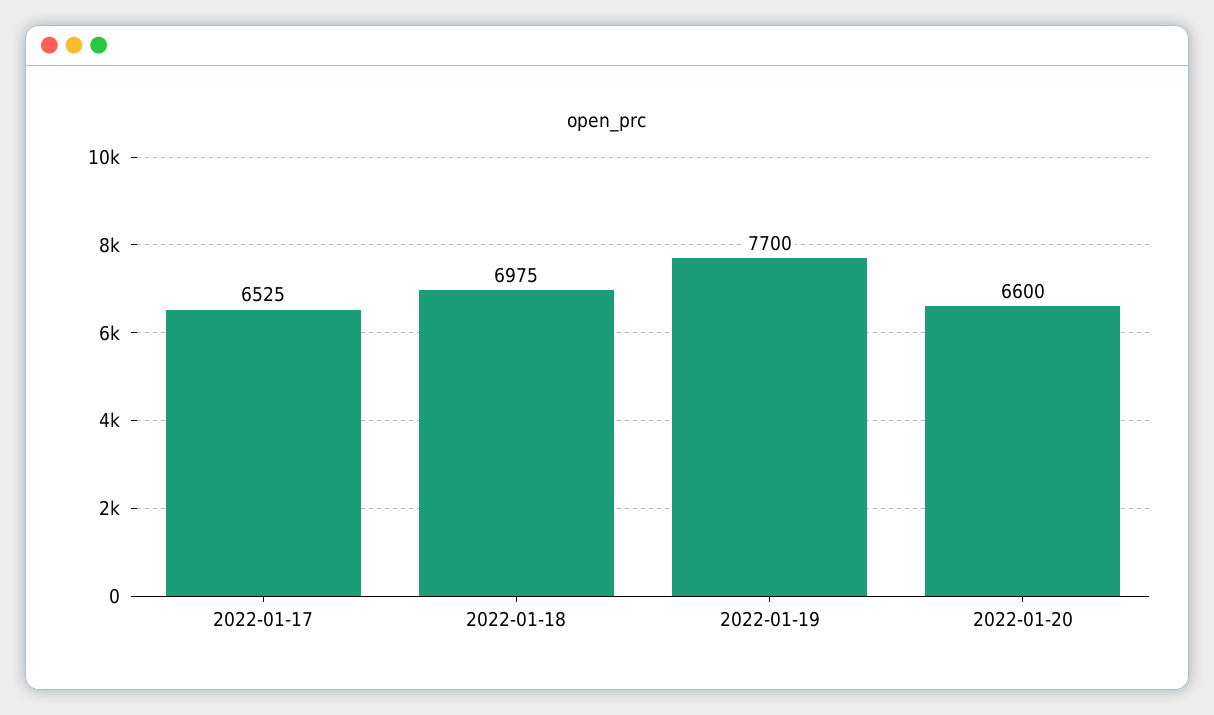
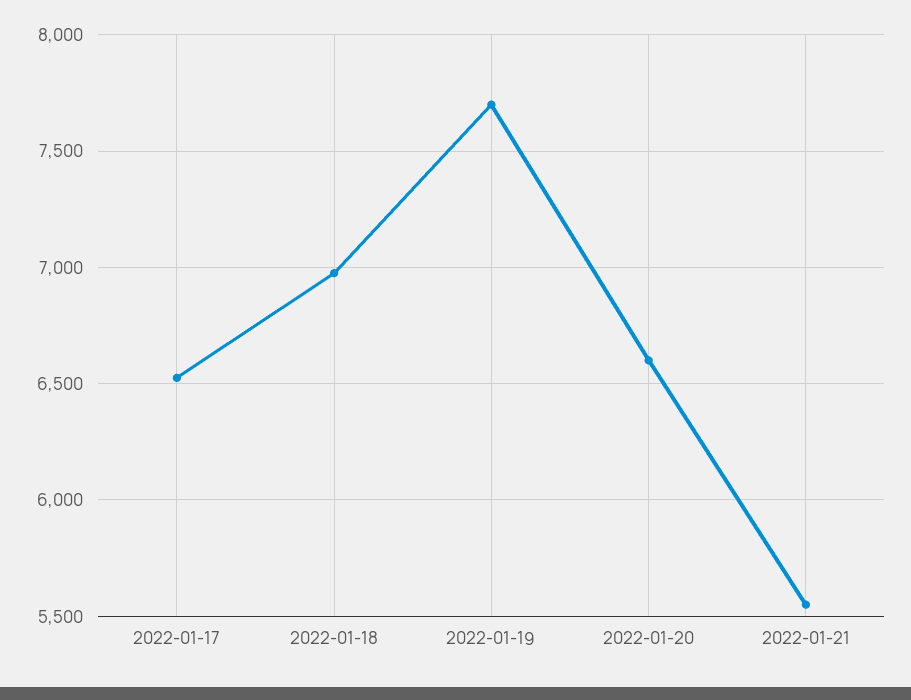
2022-01-21: none -> 5550

